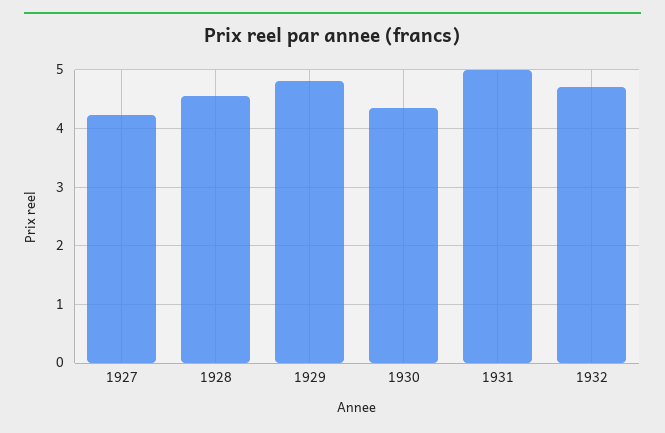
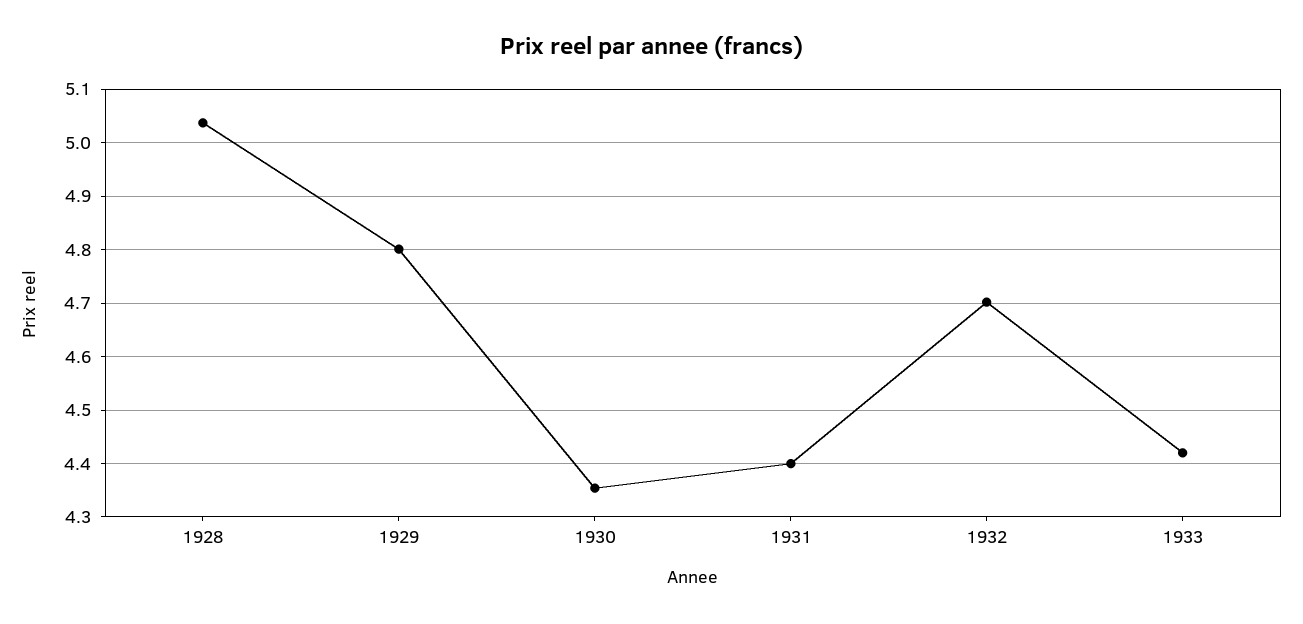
1927: 4.2 -> none
1928: 4.6 -> 5.04
1931: 5 -> 4.4
1933: none -> 4.42

